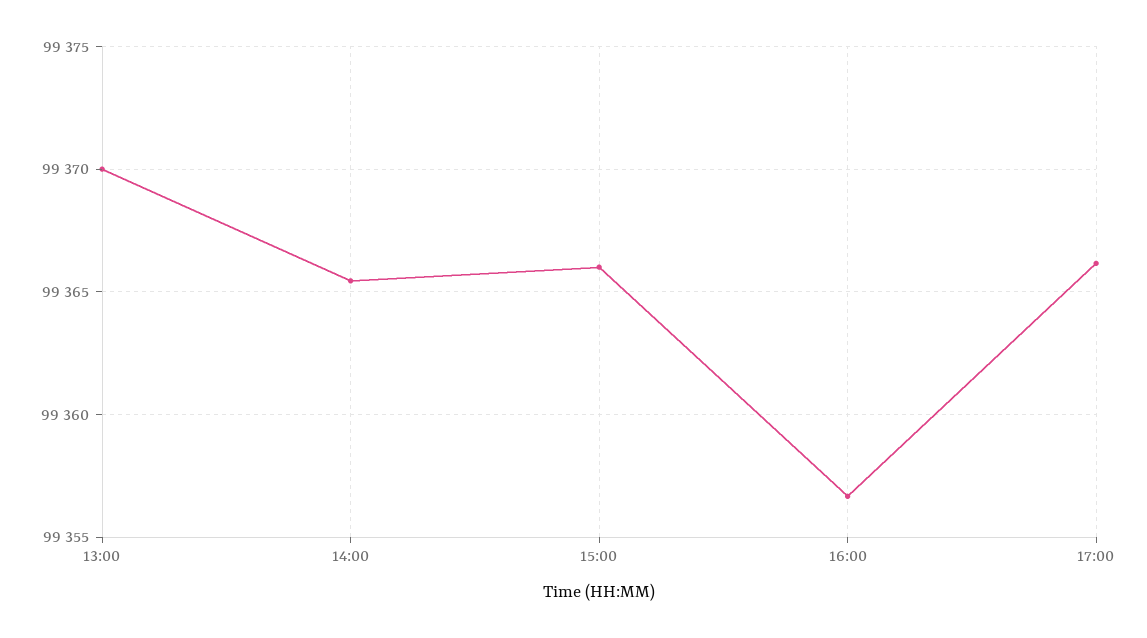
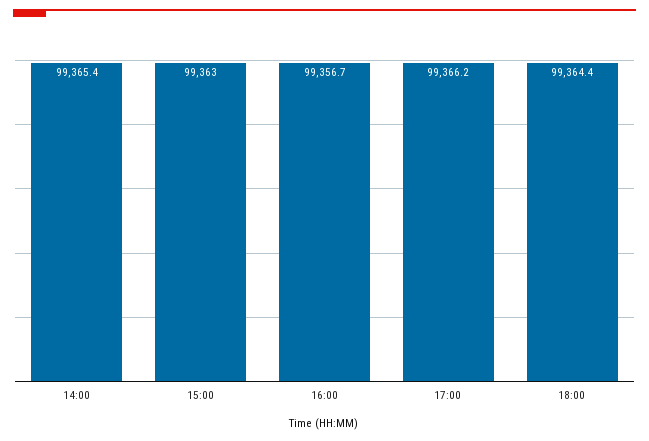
13:00: 99370 -> none
15:00: 99366 -> 99363
18:00: none -> 99364.4

